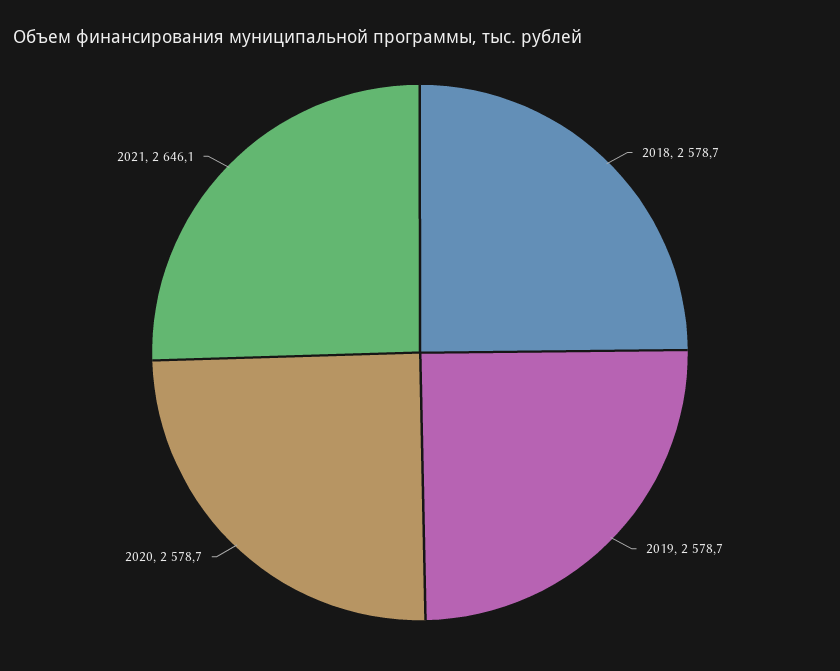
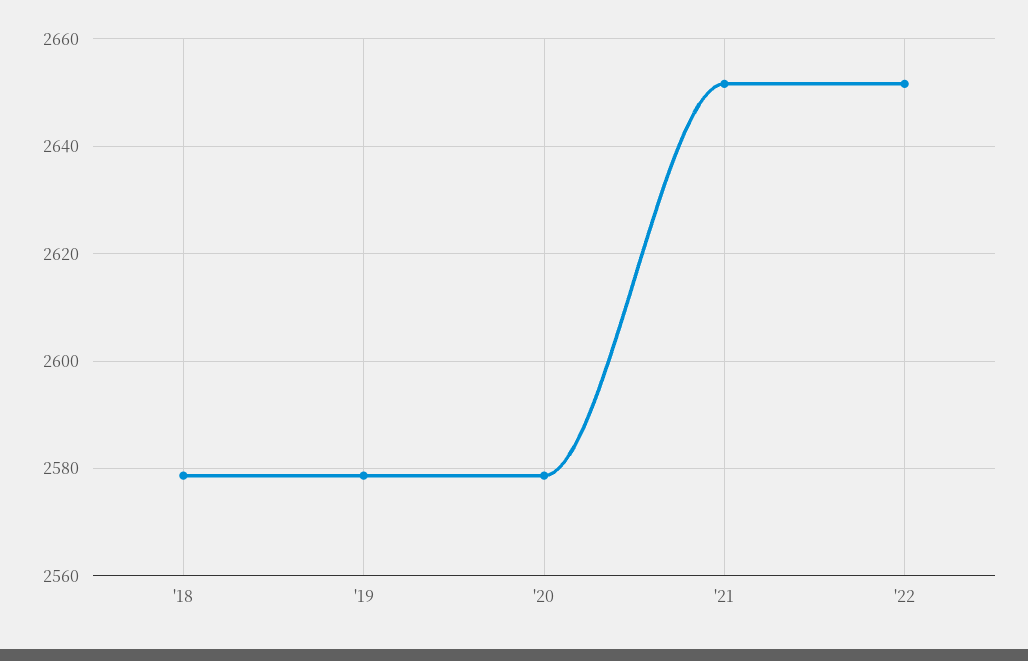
2021: 2646.1 -> 2652
'22: none -> 2652

